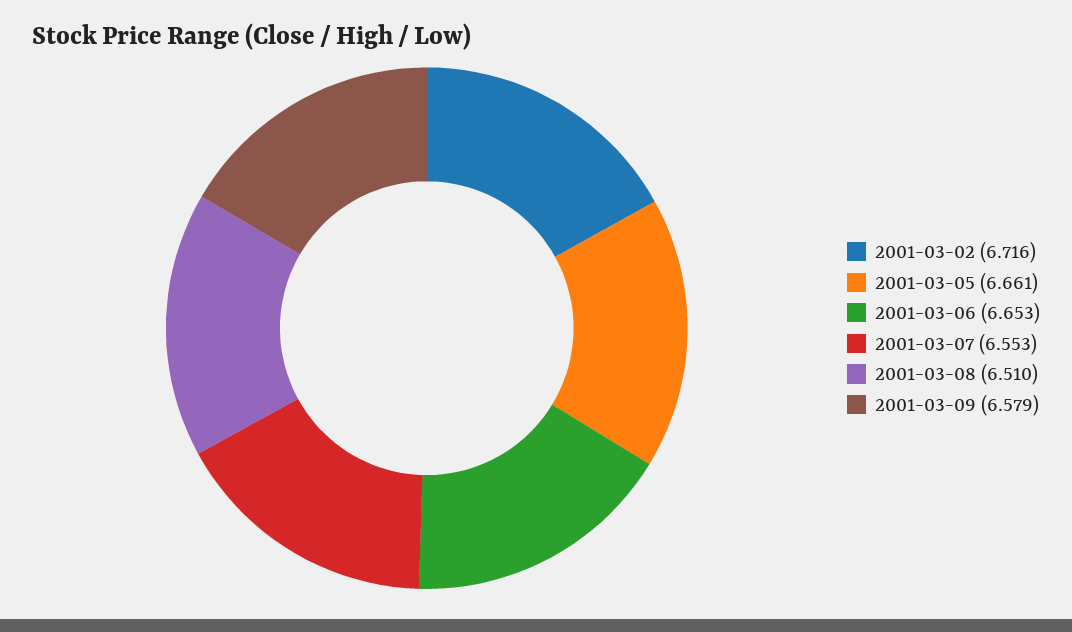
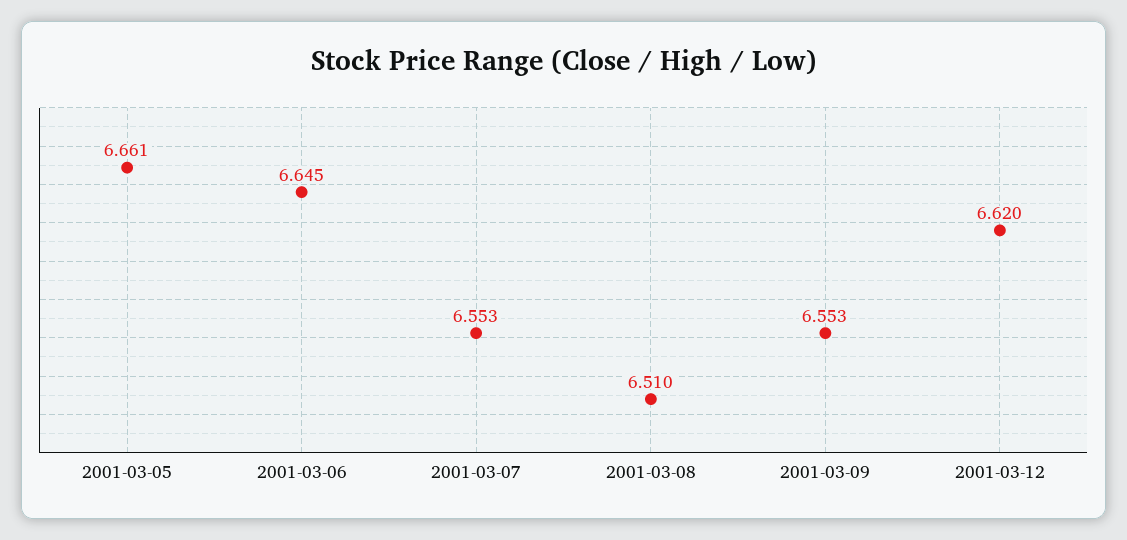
2001-03-02: 6.716 -> none
2001-03-06: 6.653 -> 6.645
2001-03-09: 6.579 -> 6.553
2001-03-12: none -> 6.62

